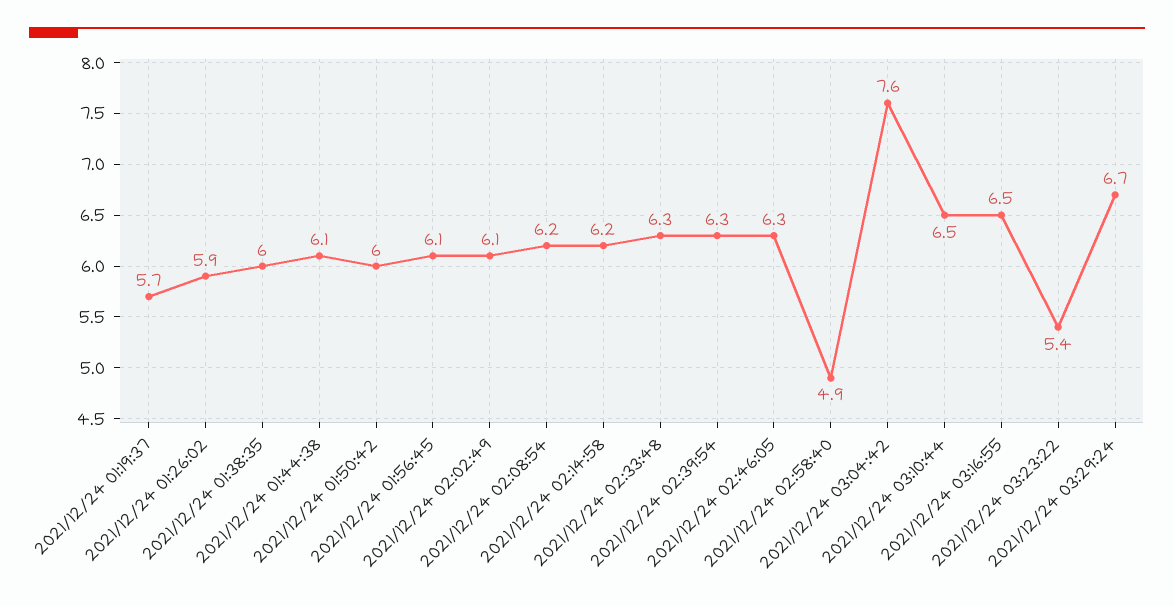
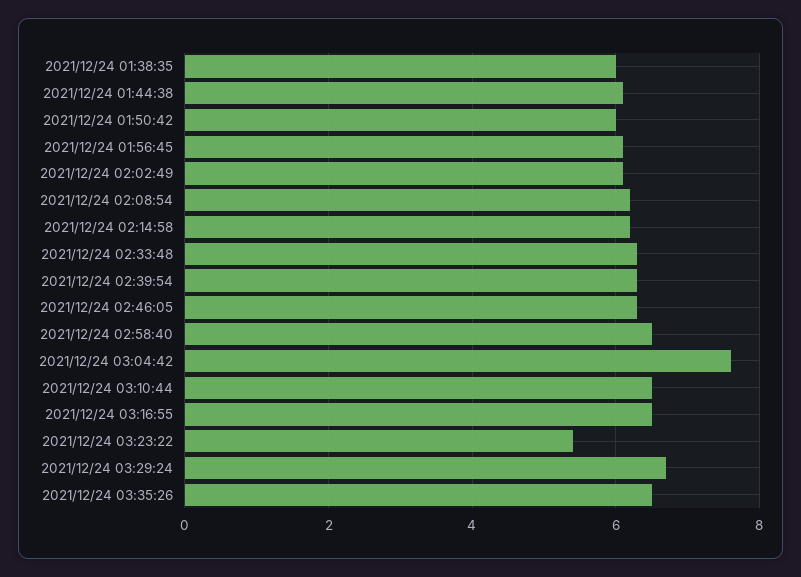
2021/12/24 01:19:37: 5.7 -> none
2021/12/24 01:26:02: 5.9 -> none
2021/12/24 02:58:40: 4.9 -> 6.5
2021/12/24 03:35:26: none -> 6.5

